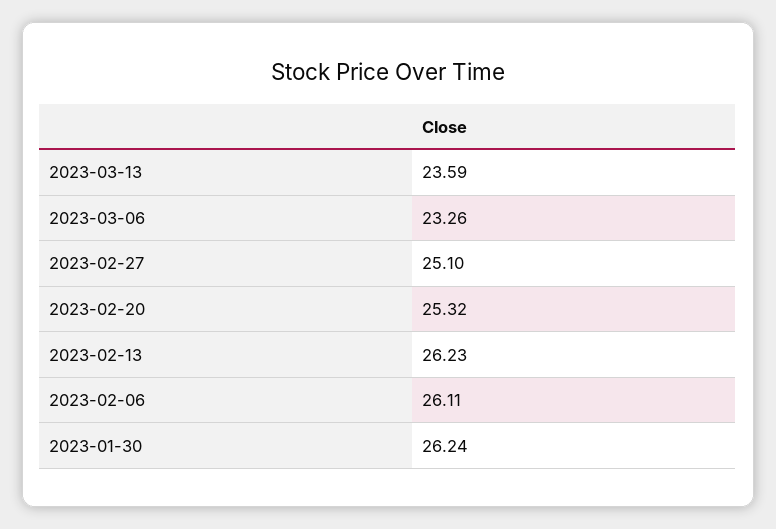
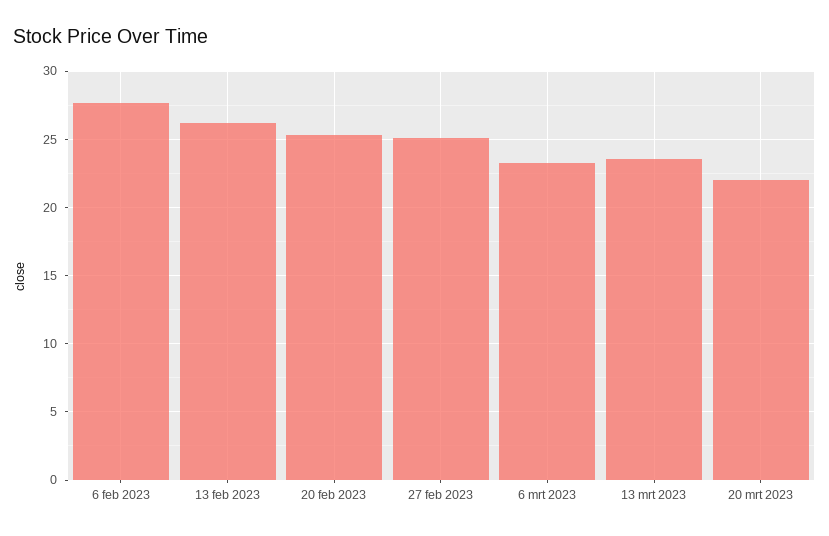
2023-02-06: 26.11 -> 27.5
2023-01-30: 26.24 -> none
20 mrt 2023: none -> 22

